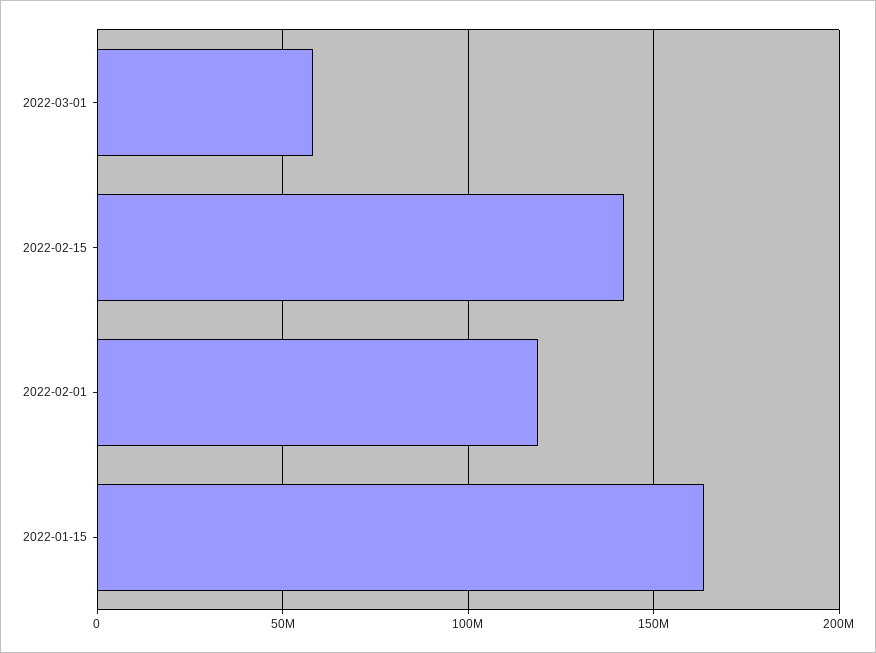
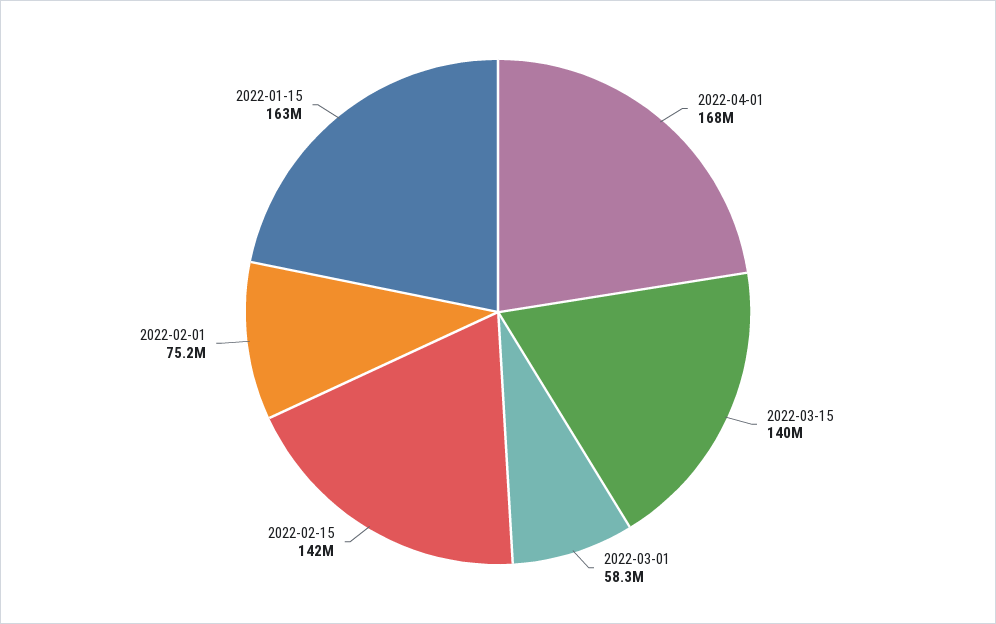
2022-02-01: 120000000 -> 75200000
2022-04-01: none -> 168000000
2022-03-15: none -> 140000000

